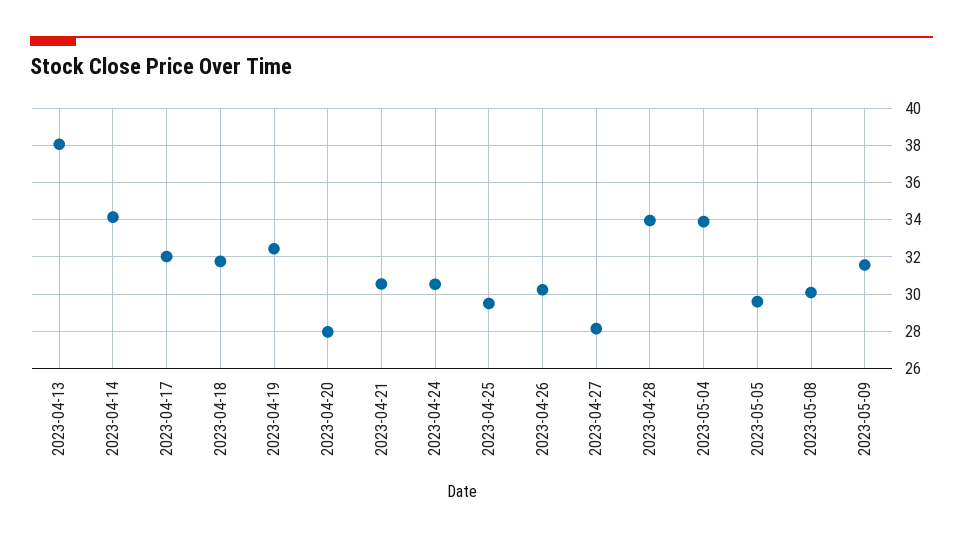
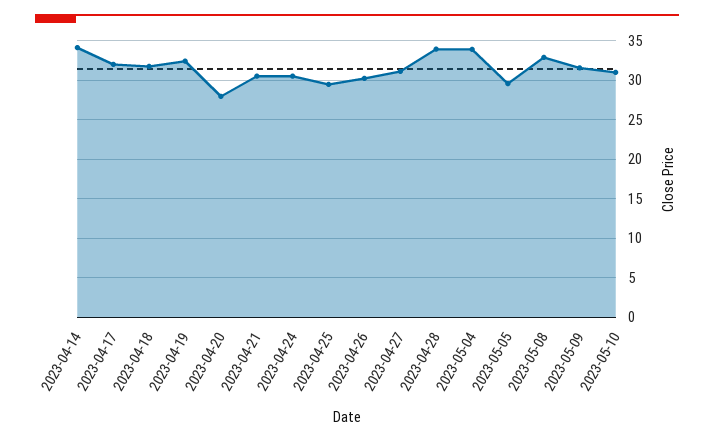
2023-04-13: 38 -> none
2023-04-27: 28 -> 31
2023-05-08: 30 -> 33
2023-05-10: none -> 31

